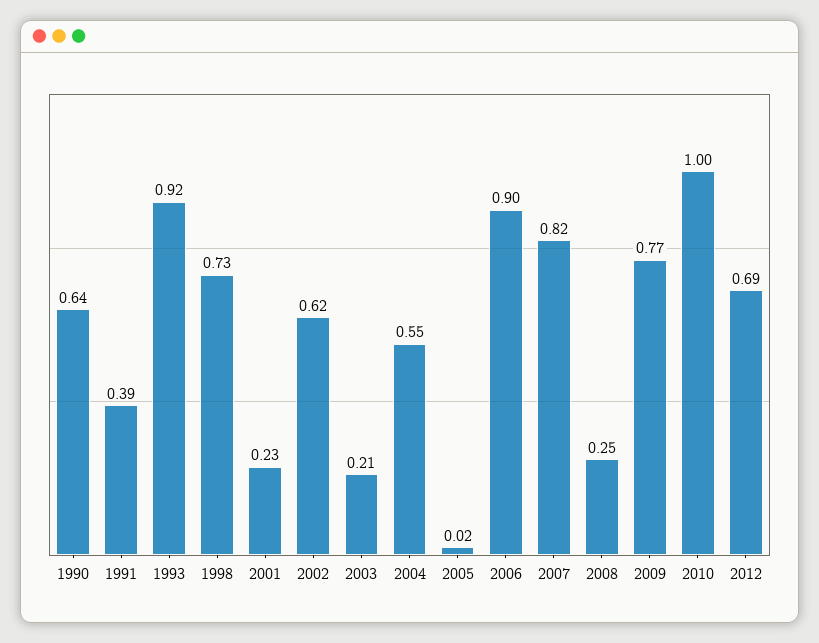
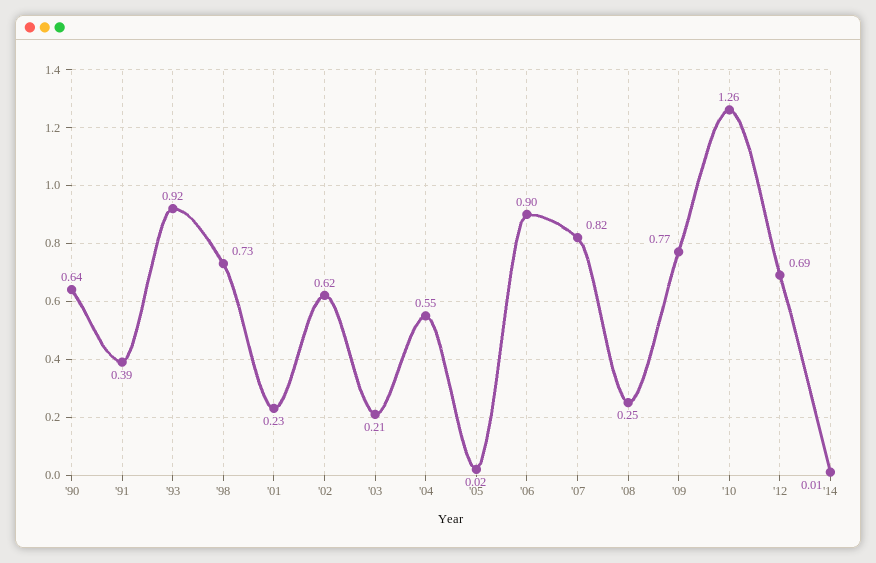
2010: 1 -> 1.26
'14: none -> 0.01

